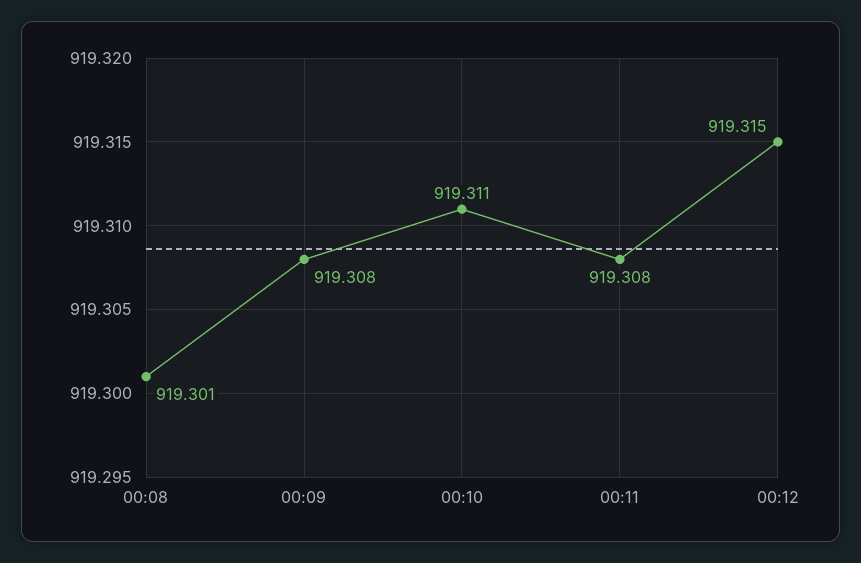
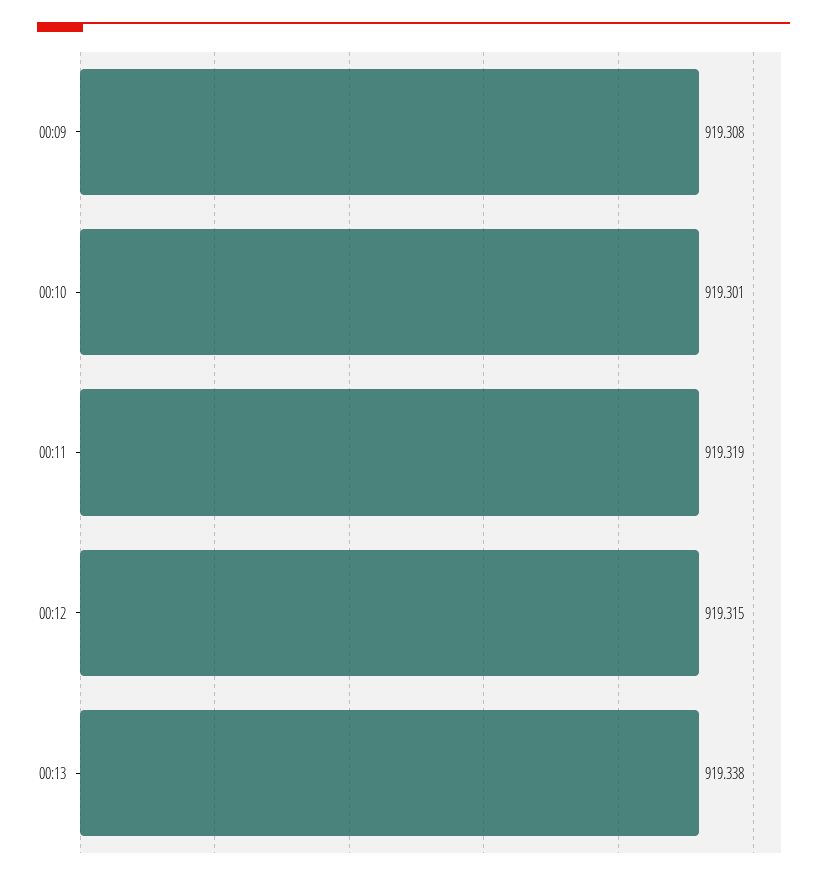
00:08: 919.301 -> none
00:10: 919.311 -> 919.301
00:11: 919.308 -> 919.319
00:13: none -> 919.338

